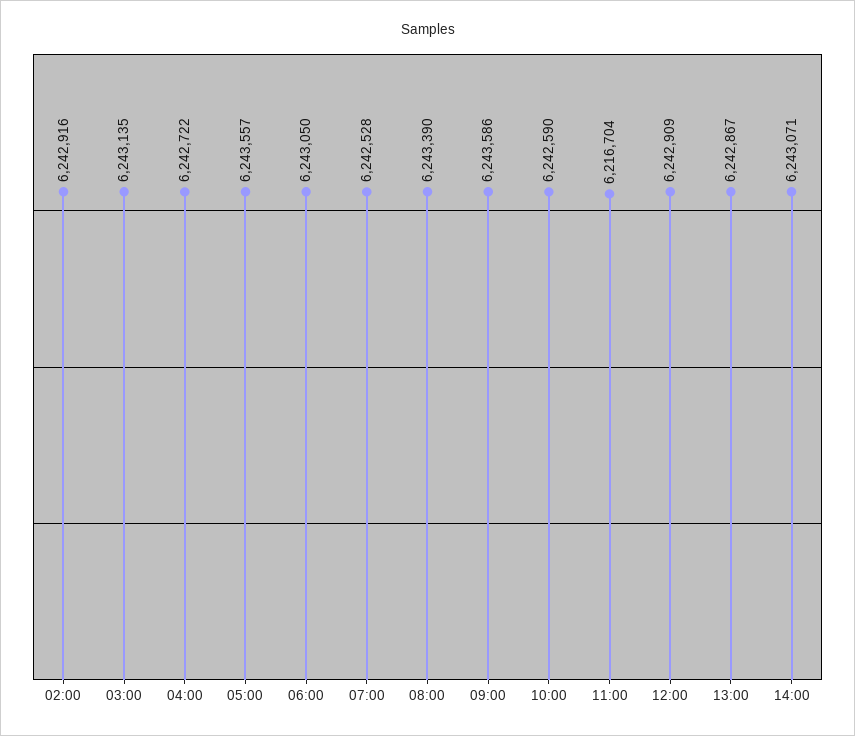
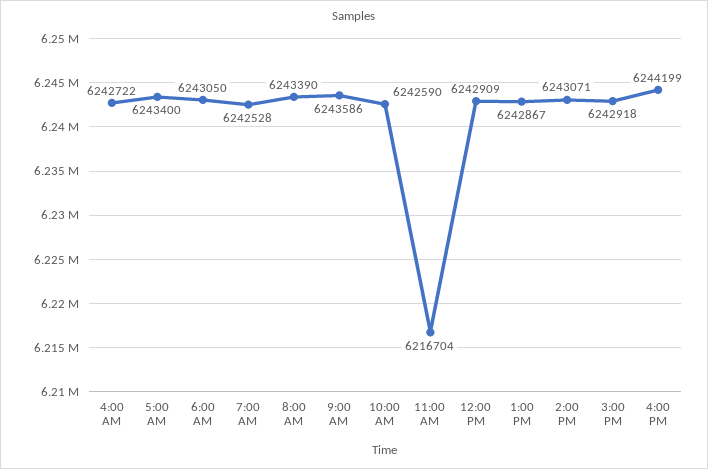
02:00: 6242916 -> none
03:00: 6243135 -> none
05:00: 6243557 -> 6243400
3:00 PM: none -> 6242918
4:00 PM: none -> 6244199

